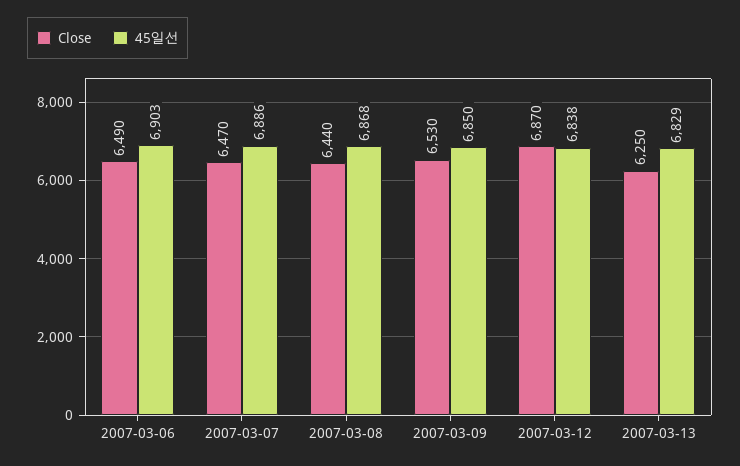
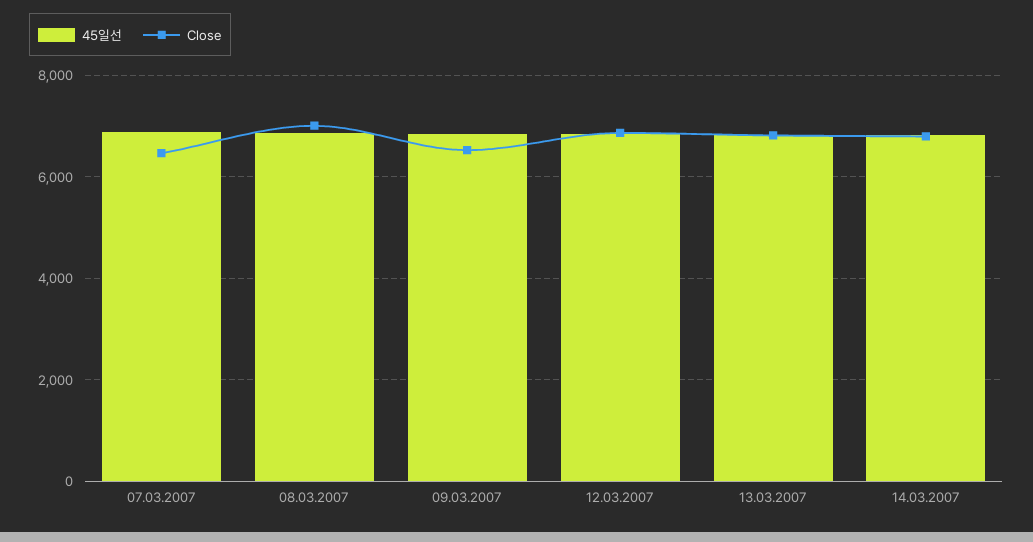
Close, 2007-03-06: 6490 -> none
45일선, 2007-03-06: 6903 -> none
Close, 2007-03-08: 6440 -> 7000
Close, 2007-03-13: 6250 -> 6800
45일선, 14.03.2007: none -> 6800
Close, 14.03.2007: none -> 6800

